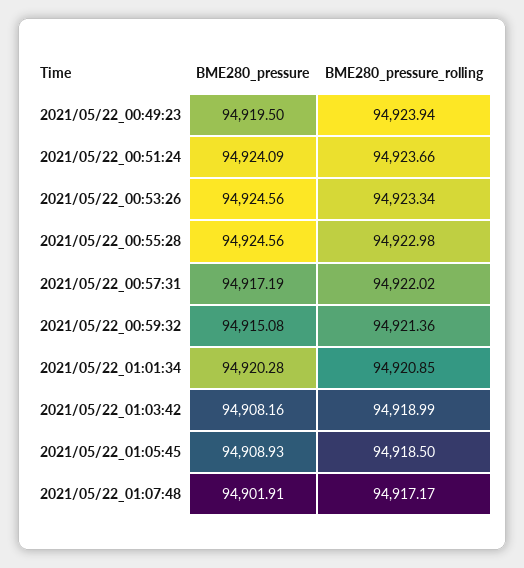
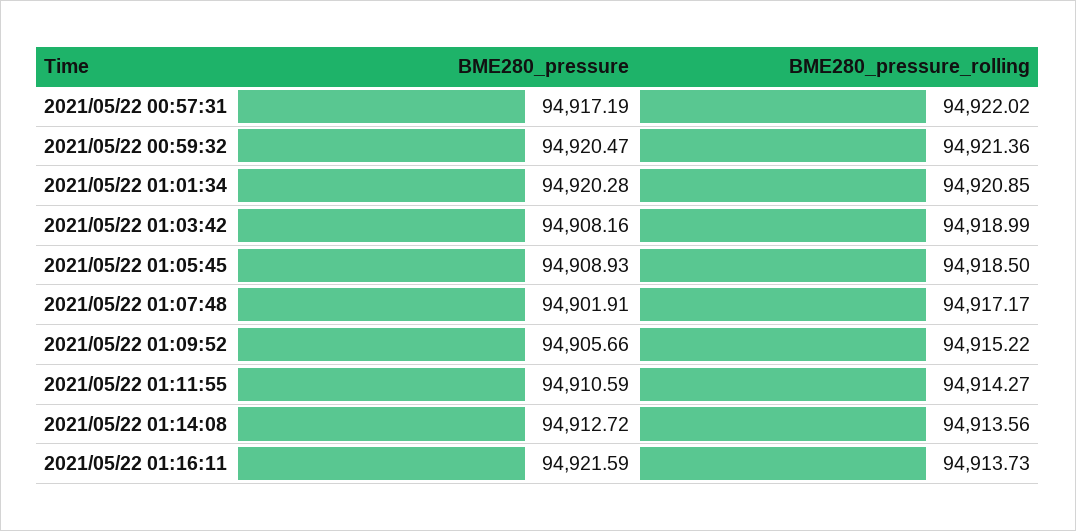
BME280_pressure, 2021/05/22_00:49:23: 94919.5 -> none
BME280_pressure_rolling, 2021/05/22_00:49:23: 94923.94 -> none
BME280_pressure, 2021/05/22_00:51:24: 94924.09 -> none
BME280_pressure_rolling, 2021/05/22_00:51:24: 94923.66 -> none
BME280_pressure, 2021/05/22_00:53:26: 94924.56 -> none
BME280_pressure_rolling, 2021/05/22_00:53:26: 94923.34 -> none
BME280_pressure, 2021/05/22_00:55:28: 94924.56 -> none
BME280_pressure_rolling, 2021/05/22_00:55:28: 94922.98 -> none
BME280_pressure, 2021/05/22_00:59:32: 94915.08 -> 94920.47
BME280_pressure, 2021/05/22 01:09:52: none -> 94905.66
BME280_pressure_rolling, 2021/05/22 01:09:52: none -> 94915.22
BME280_pressure, 2021/05/22 01:11:55: none -> 94910.59
BME280_pressure_rolling, 2021/05/22 01:11:55: none -> 94914.27
BME280_pressure, 2021/05/22 01:14:08: none -> 94912.72
BME280_pressure_rolling, 2021/05/22 01:14:08: none -> 94913.56
BME280_pressure, 2021/05/22 01:16:11: none -> 94921.59
BME280_pressure_rolling, 2021/05/22 01:16:11: none -> 94913.73

